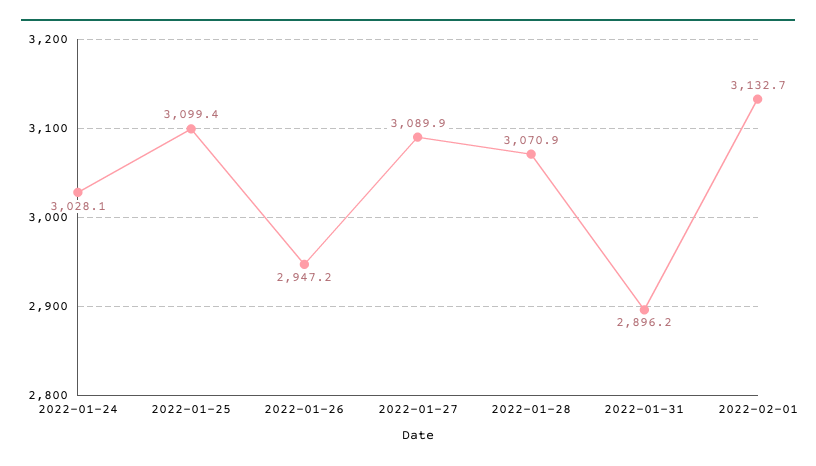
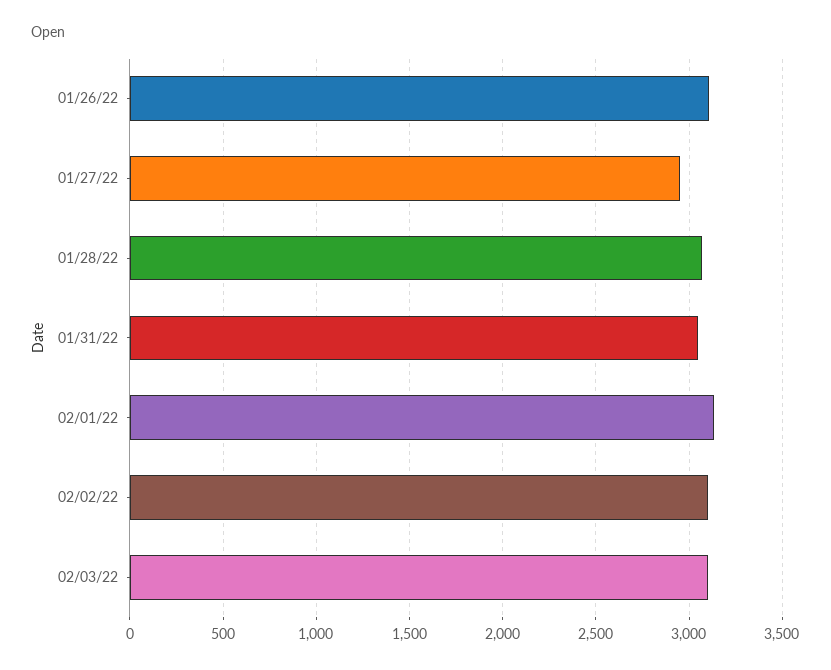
2022-01-24: 3028.1 -> none
2022-01-25: 3099.4 -> none
2022-01-26: 2947.2 -> 3100
2022-01-27: 3089.9 -> 2950
2022-01-31: 2896.2 -> 3050
02/02/22: none -> 3100
02/03/22: none -> 3100

